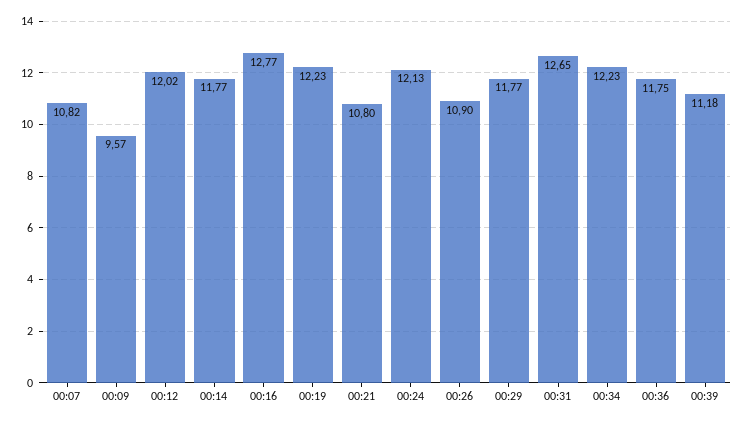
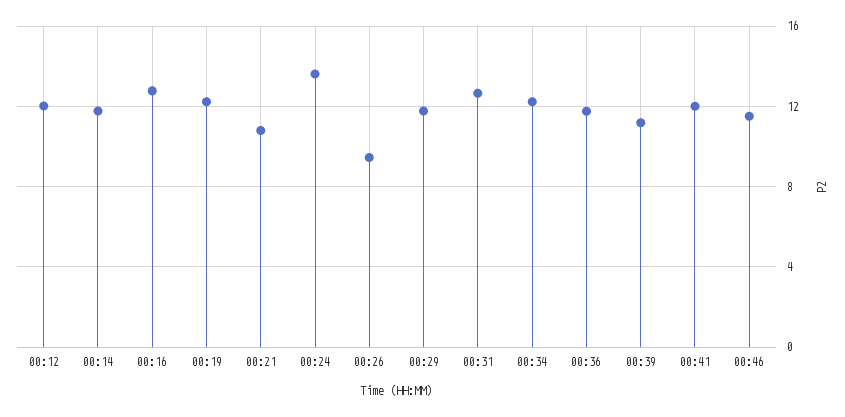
00:07: 10.82 -> none
00:09: 9.57 -> none
00:24: 12.13 -> 13.5
00:26: 10.9 -> 9.5
00:41: none -> 12
00:46: none -> 11.5

